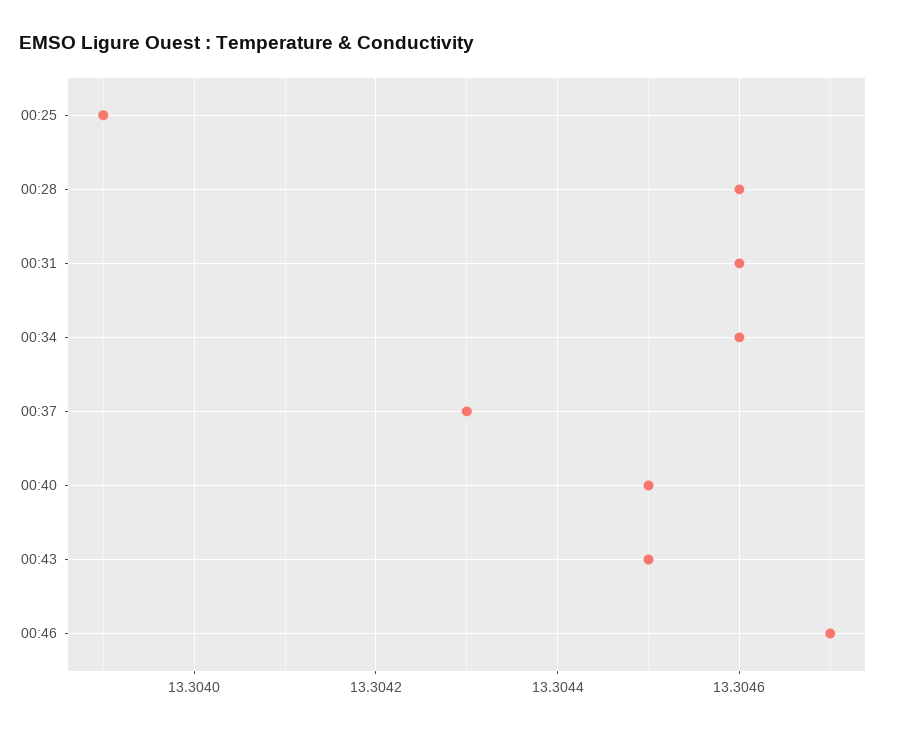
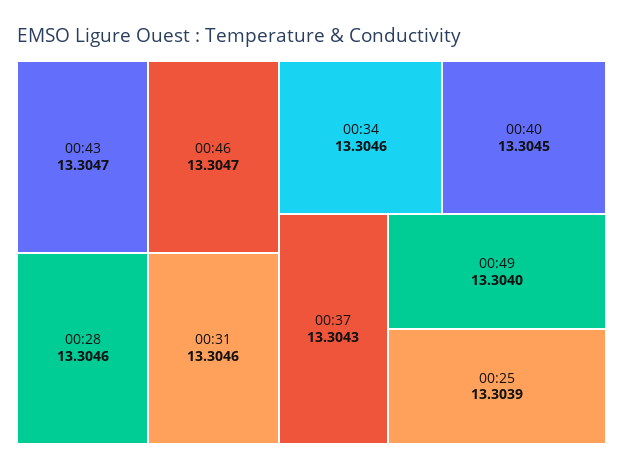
00:43: 13.3045 -> 13.3047
00:49: none -> 13.304

